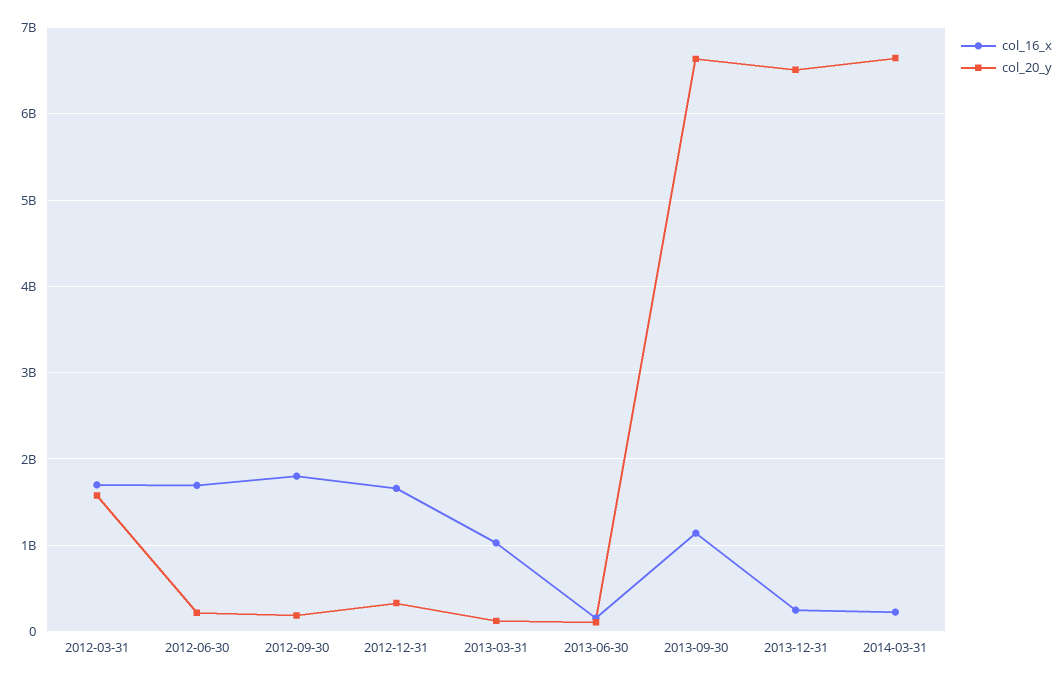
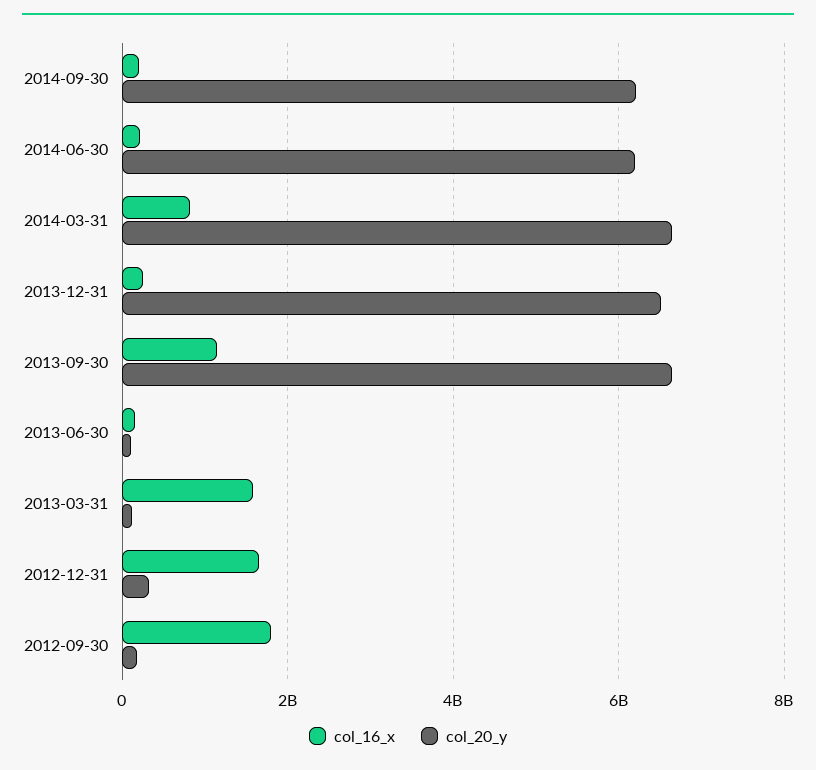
col_16_x, 2012-03-31: 1700000000 -> none
col_20_y, 2012-03-31: 1600000000 -> none
col_16_x, 2012-06-30: 1700000000 -> none
col_20_y, 2012-06-30: 200000000 -> none
col_16_x, 2013-03-31: 1000000000 -> 1600000000
col_16_x, 2014-03-31: 200000000 -> 800000000
col_16_x, 2014-09-30: none -> 200000000
col_20_y, 2014-09-30: none -> 6200000000
col_16_x, 2014-06-30: none -> 200000000
col_20_y, 2014-06-30: none -> 6200000000

